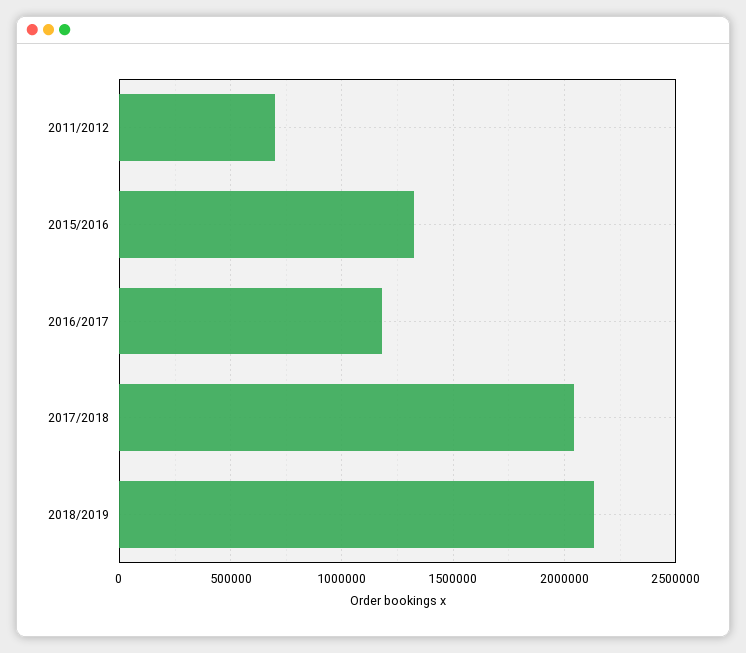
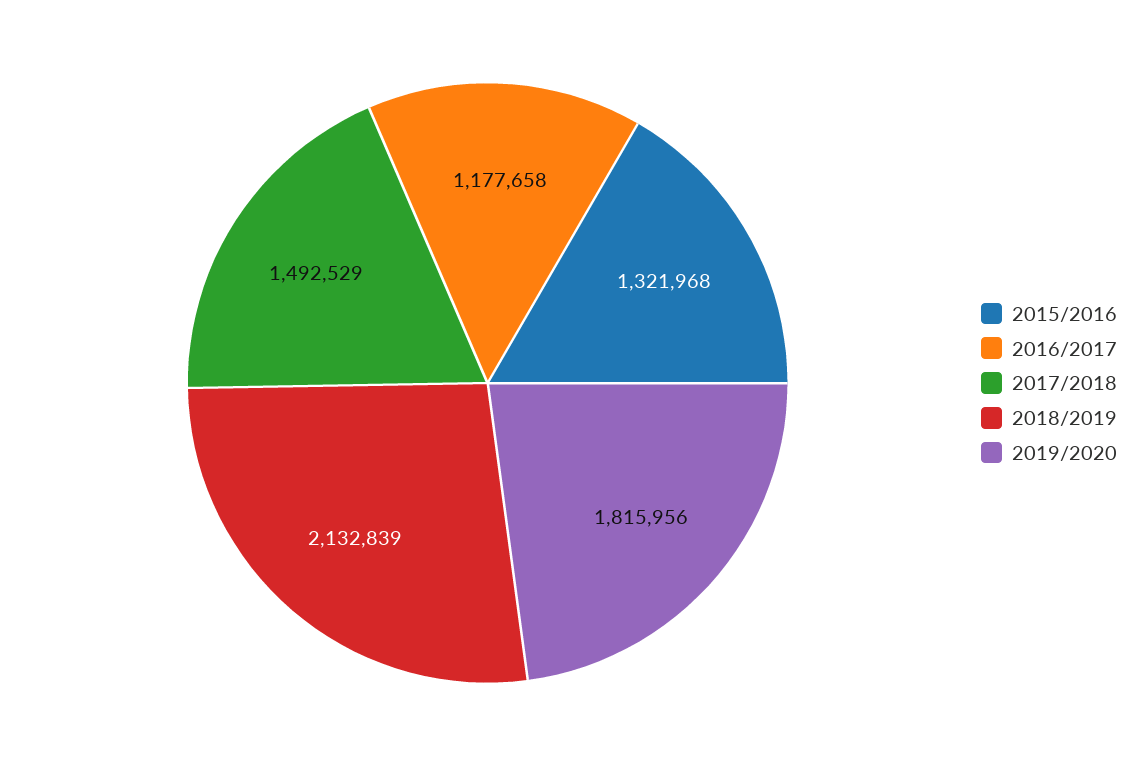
2011/2012: 700000 -> none
2017/2018: 2050000 -> 1492529
2019/2020: none -> 1815956

